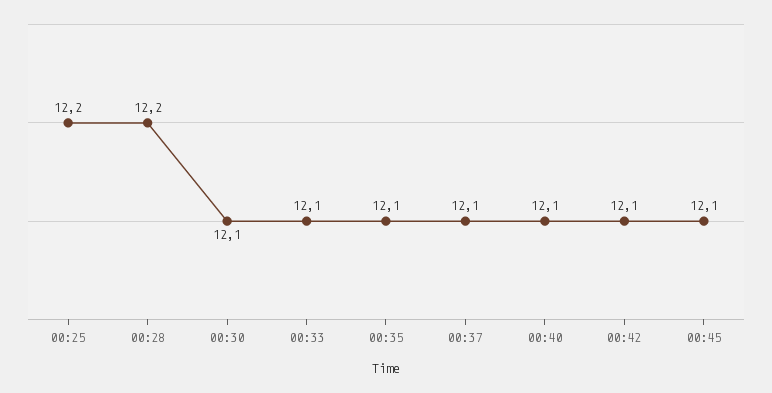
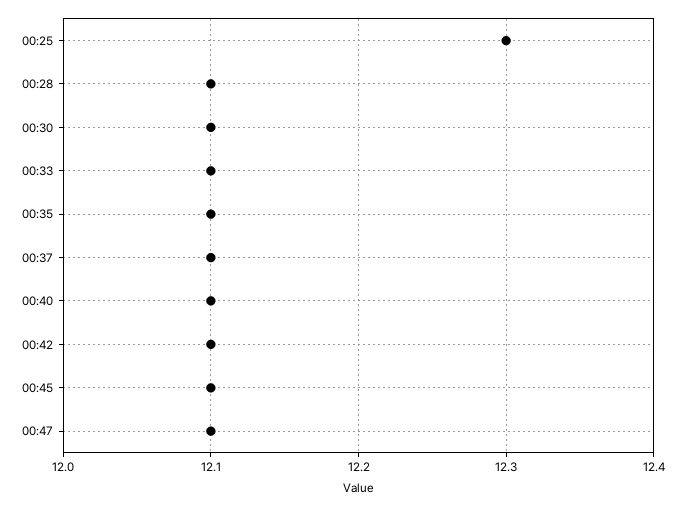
00:25: 12.2 -> 12.3
00:28: 12.2 -> 12.1
00:47: none -> 12.1

